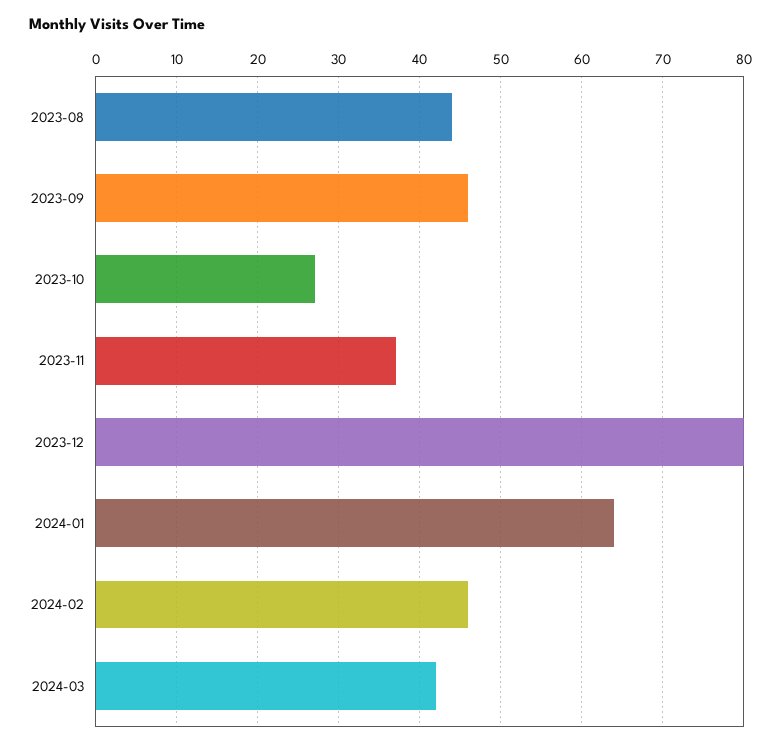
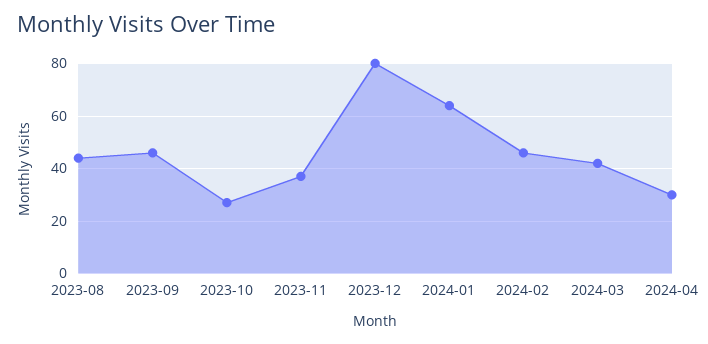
2024-04: none -> 30

